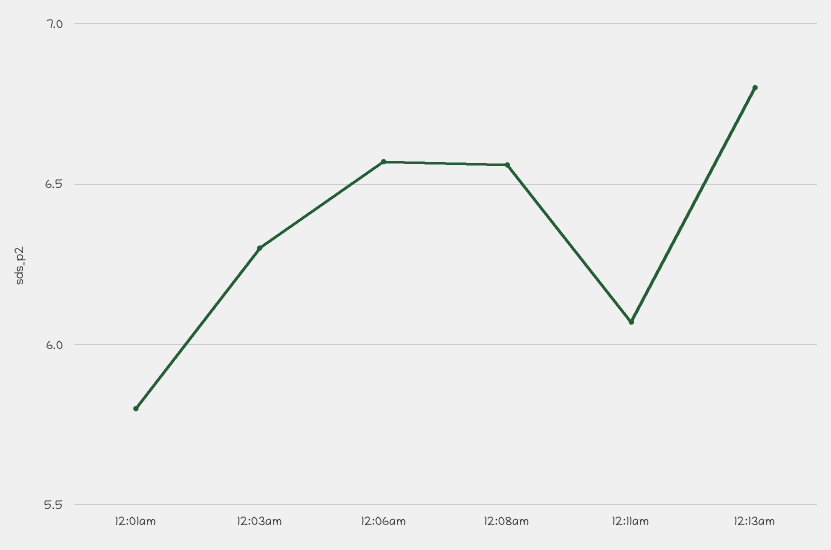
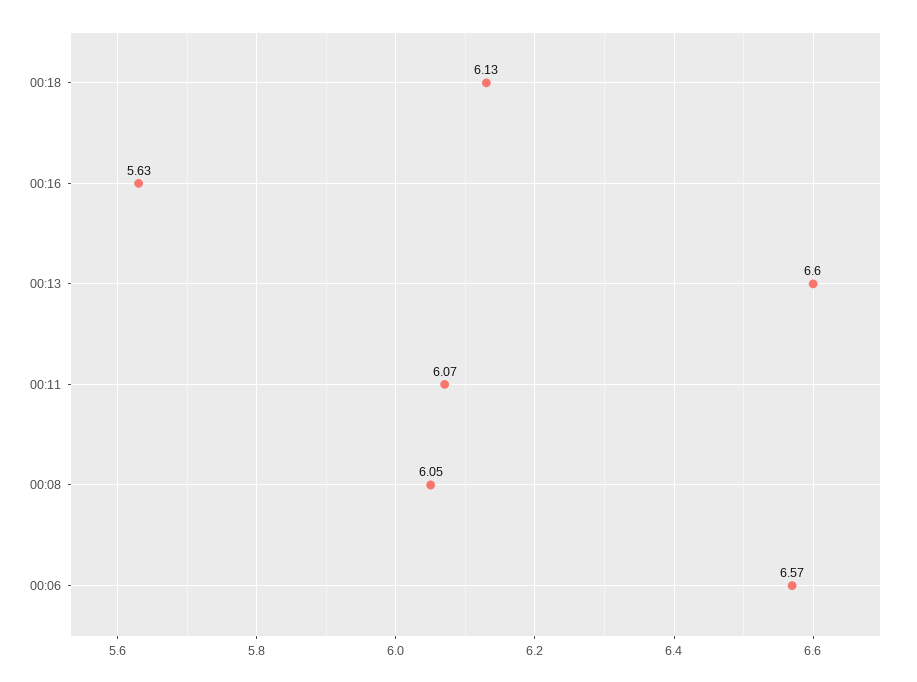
12:01am: 5.8 -> none
12:03am: 6.3 -> none
12:08am: 6.55 -> 6.05
12:13am: 6.8 -> 6.6
00:18: none -> 6.13
00:16: none -> 5.63

